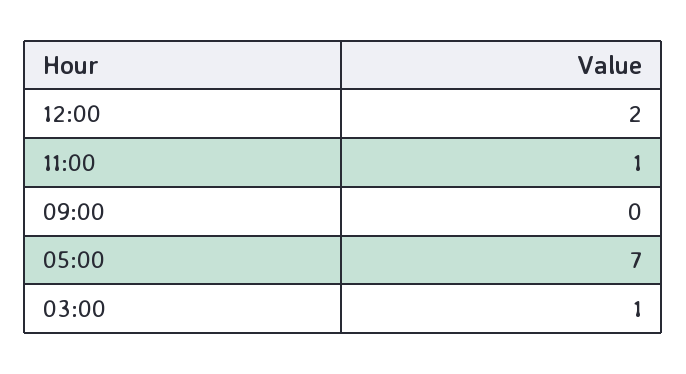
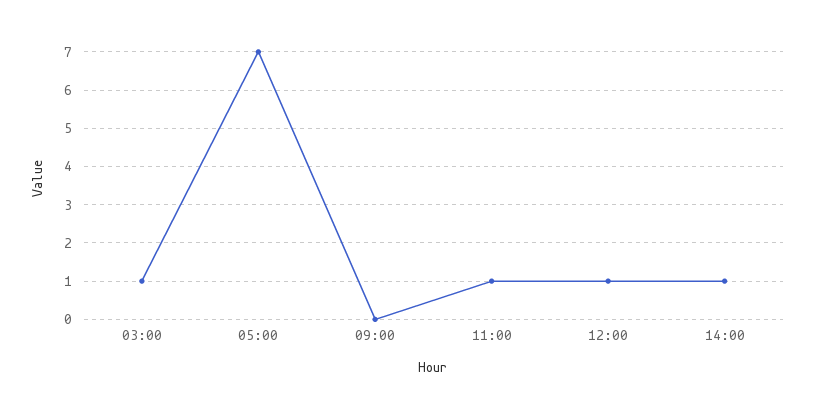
12:00: 2 -> 1
14:00: none -> 1

